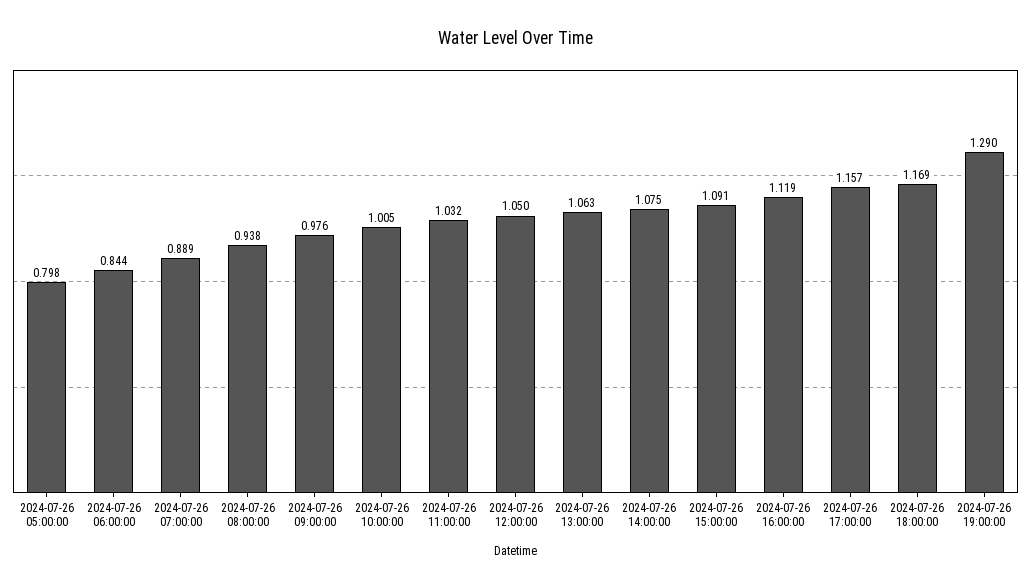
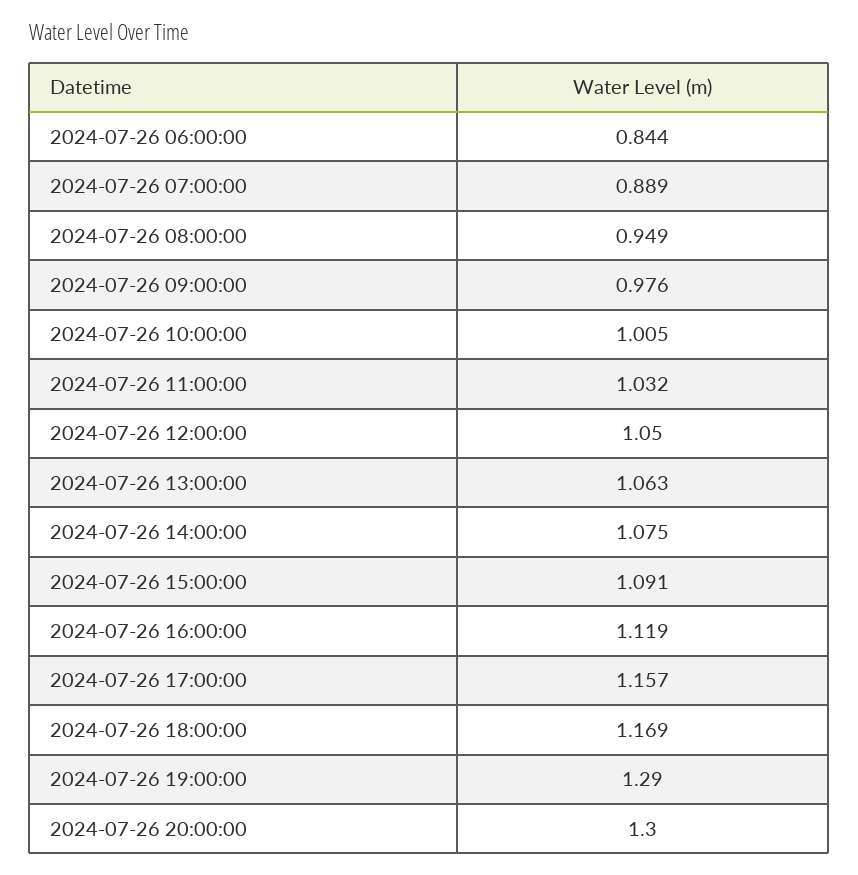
2024-07-26 05:00:00: 0.798 -> none
2024-07-26 08:00:00: 0.938 -> 0.949
2024-07-26 20:00:00: none -> 1.3

